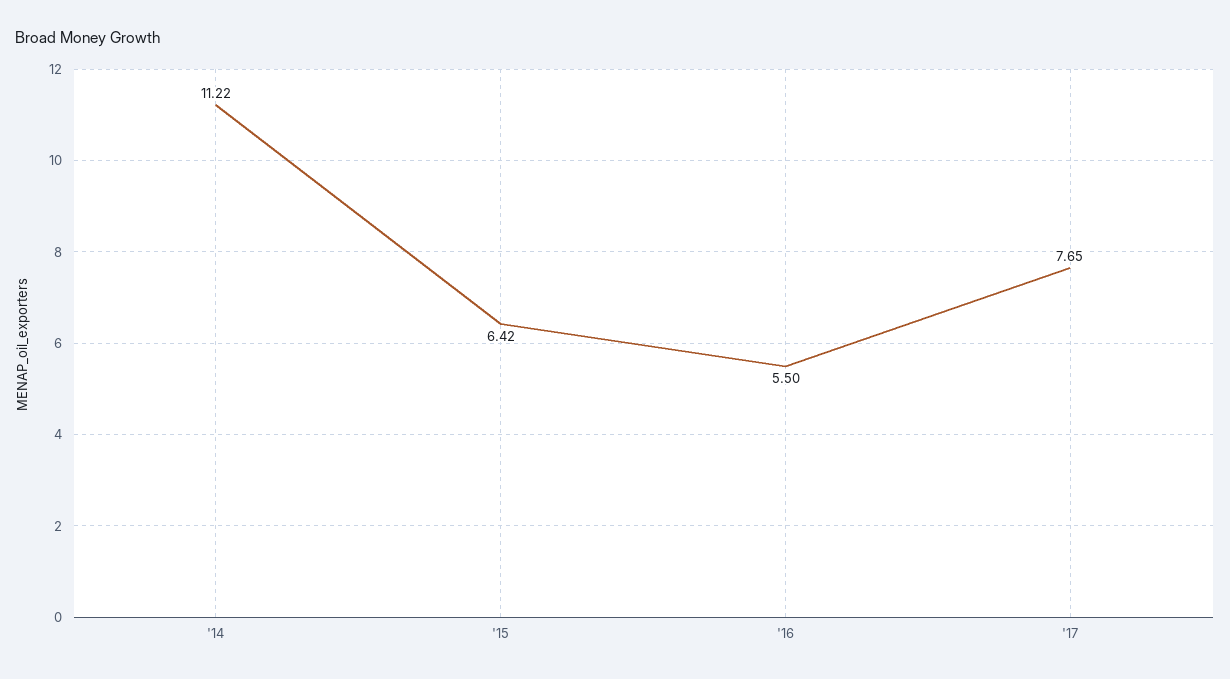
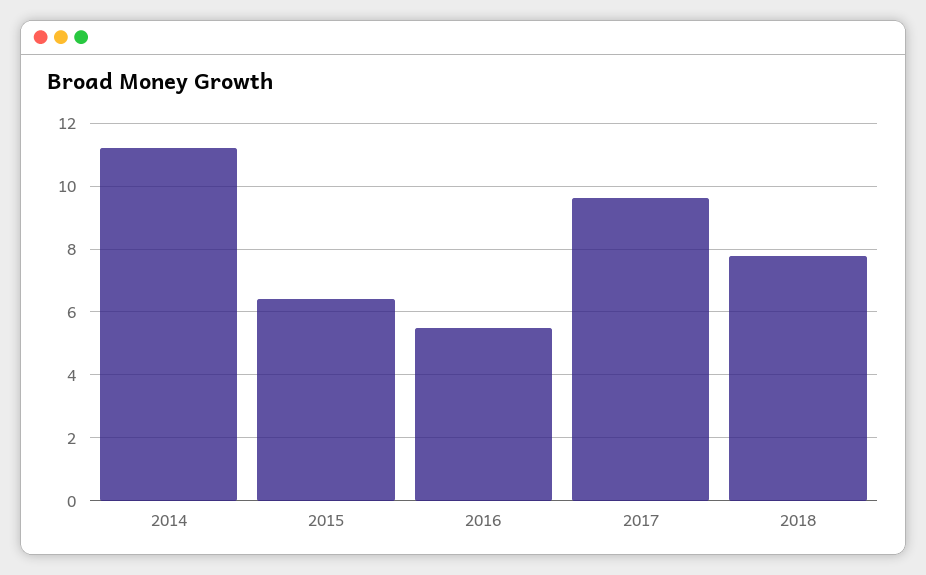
'17: 7.65 -> 9.6
2018: none -> 7.8

